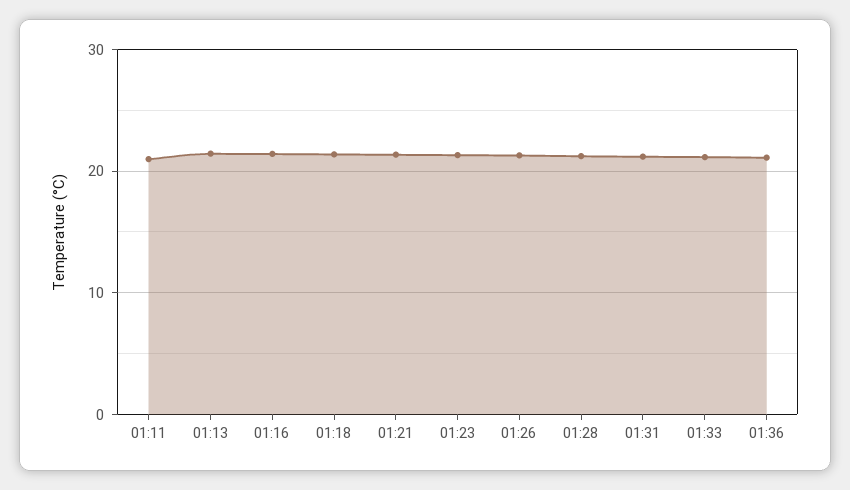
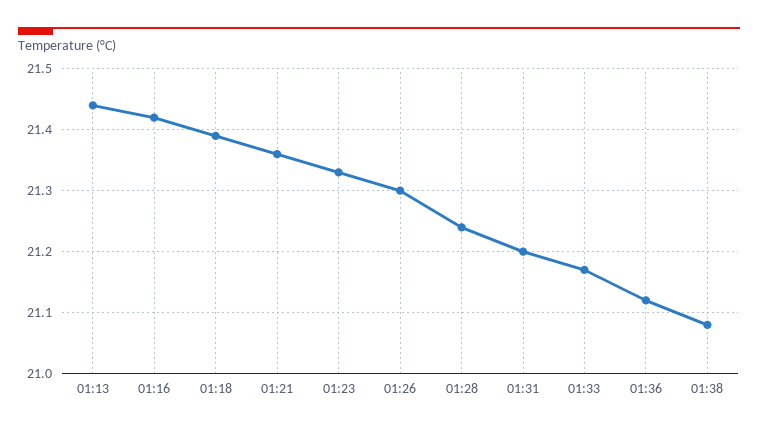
01:11: 21 -> none
01:38: none -> 21.08

